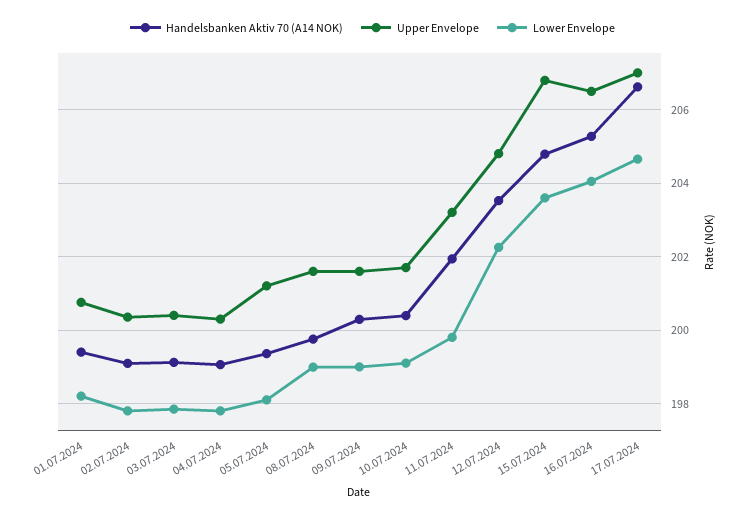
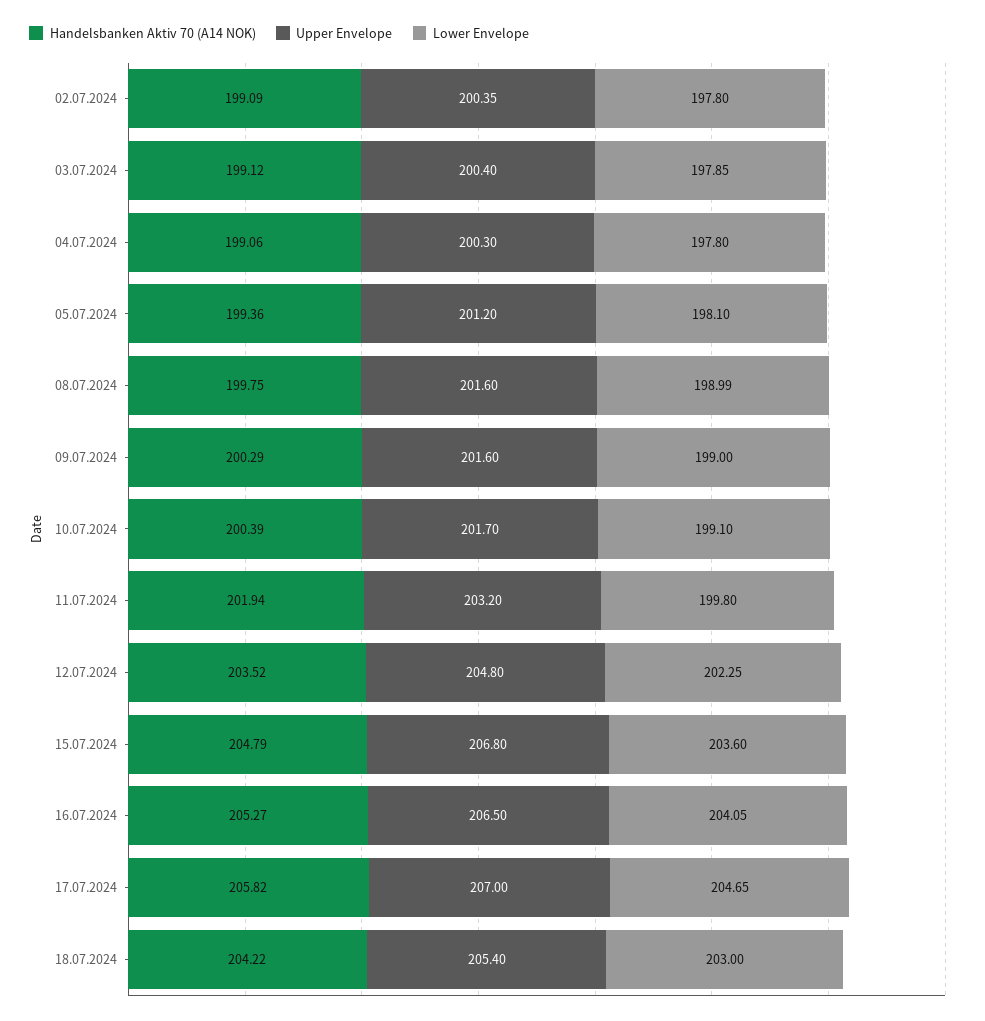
Handelsbanken Aktiv 70 (A14 NOK), 01.07.2024: 199.4 -> none
Upper Envelope, 01.07.2024: 200.8 -> none
Lower Envelope, 01.07.2024: 198.2 -> none
Handelsbanken Aktiv 70 (A14 NOK), 17.07.2024: 206.6 -> 205.82
Handelsbanken Aktiv 70 (A14 NOK), 18.07.2024: none -> 204.22
Upper Envelope, 18.07.2024: none -> 205.4
Lower Envelope, 18.07.2024: none -> 203

